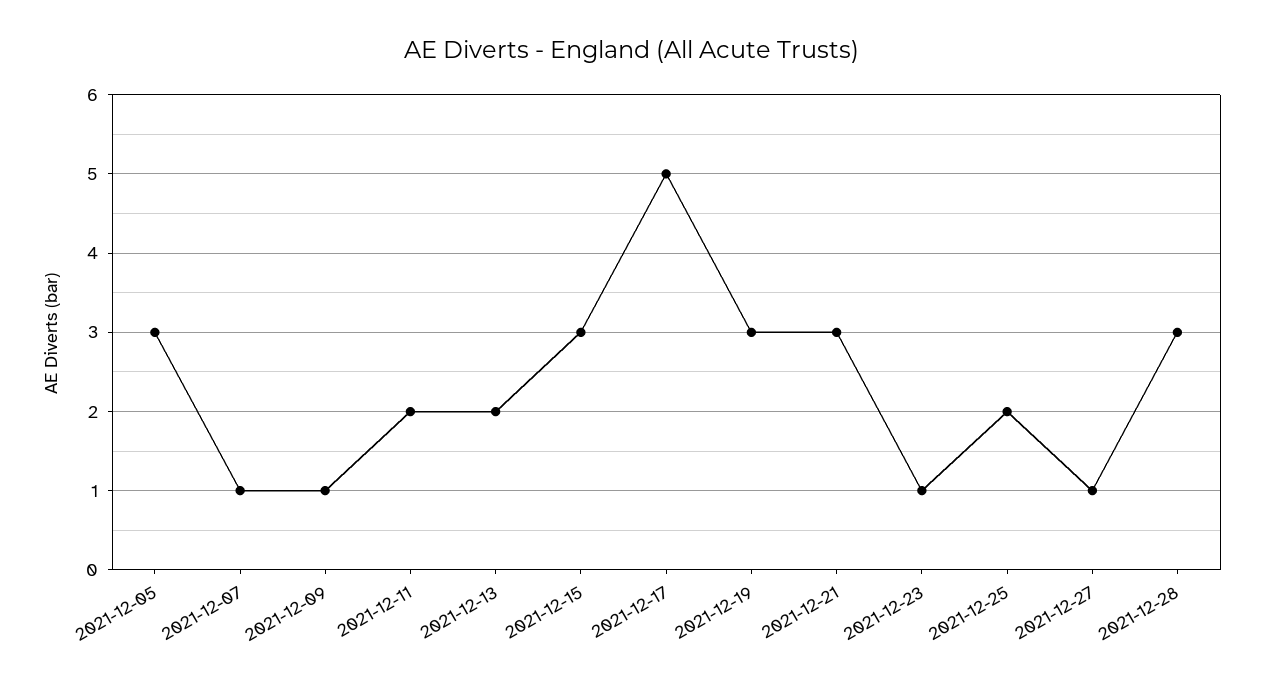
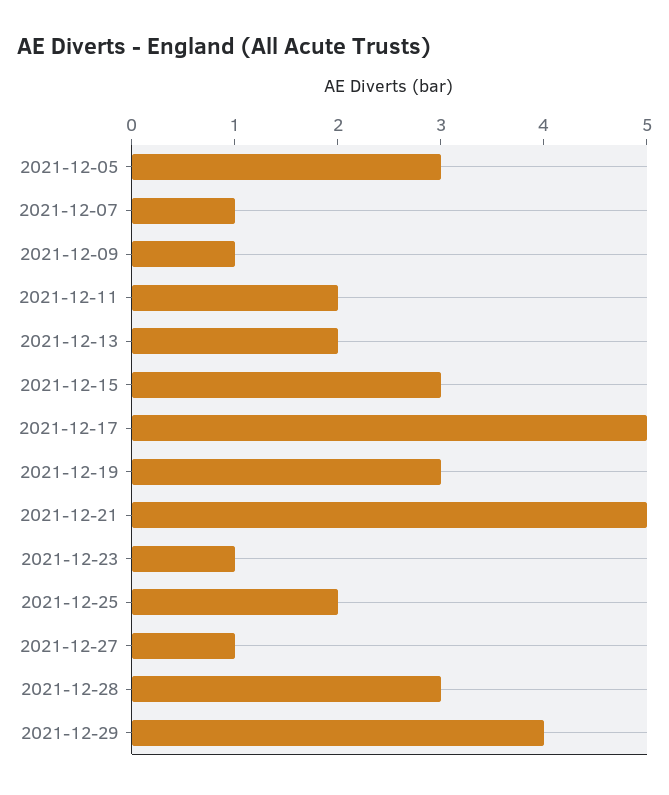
2021-12-21: 3 -> 5
2021-12-29: none -> 4

